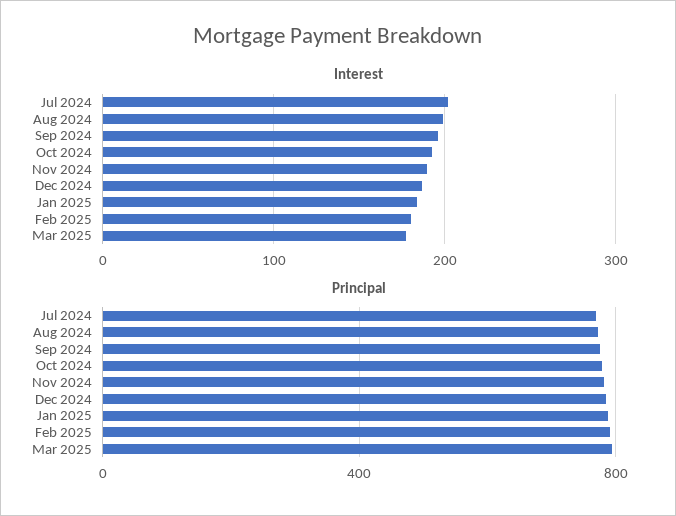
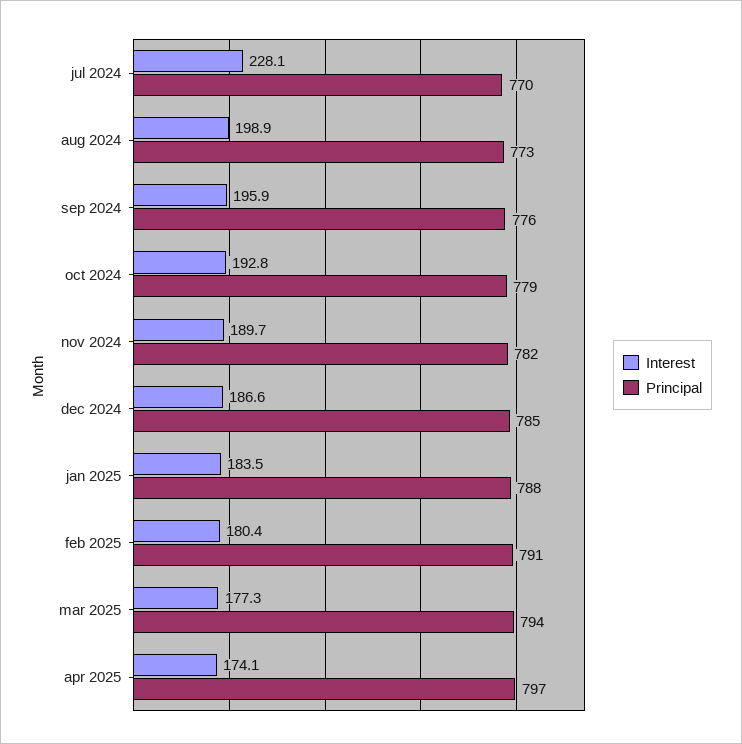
Interest, Jul 2024: 200 -> 228.1
Interest, apr 2025: none -> 174.1
Principal, apr 2025: none -> 797

